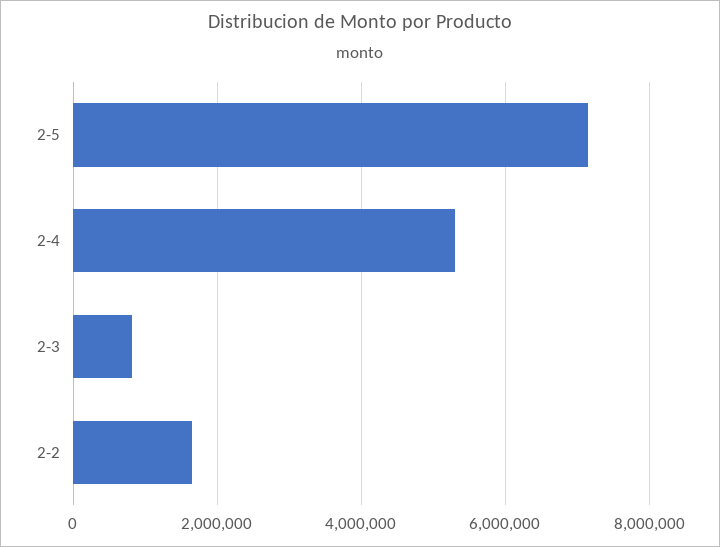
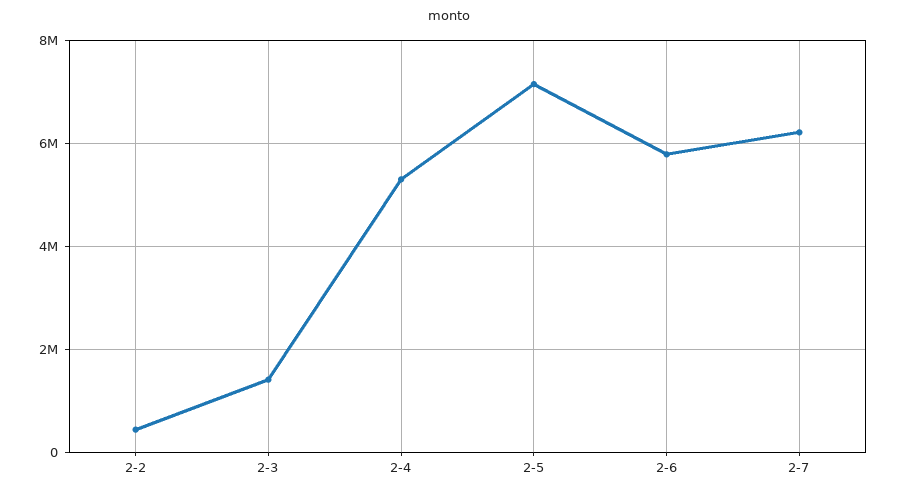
2-3: 800000 -> 1400000
2-2: 1600000 -> 400000
2-6: none -> 5800000
2-7: none -> 6200000

